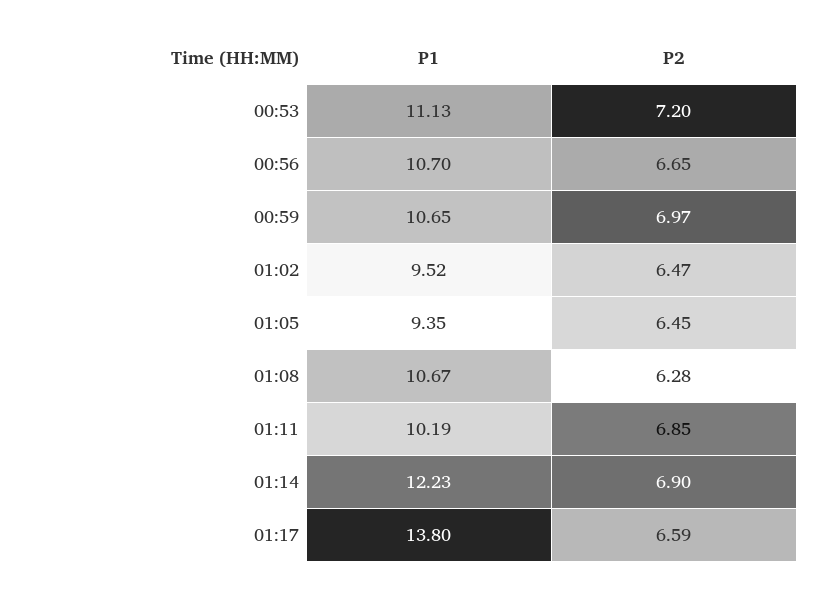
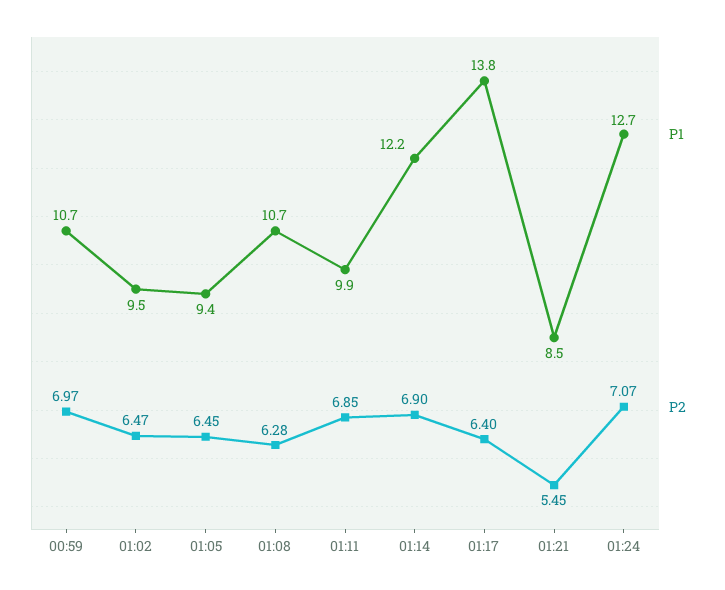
P1, 00:53: 11.13 -> none
P2, 00:53: 7.2 -> none
P1, 00:56: 10.7 -> none
P2, 00:56: 6.65 -> none
P1, 01:11: 10.19 -> 9.9
P2, 01:17: 6.59 -> 6.4
P1, 01:21: none -> 8.5
P2, 01:21: none -> 5.45
P1, 01:24: none -> 12.7
P2, 01:24: none -> 7.07

